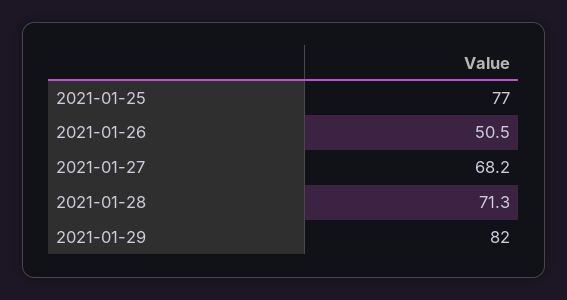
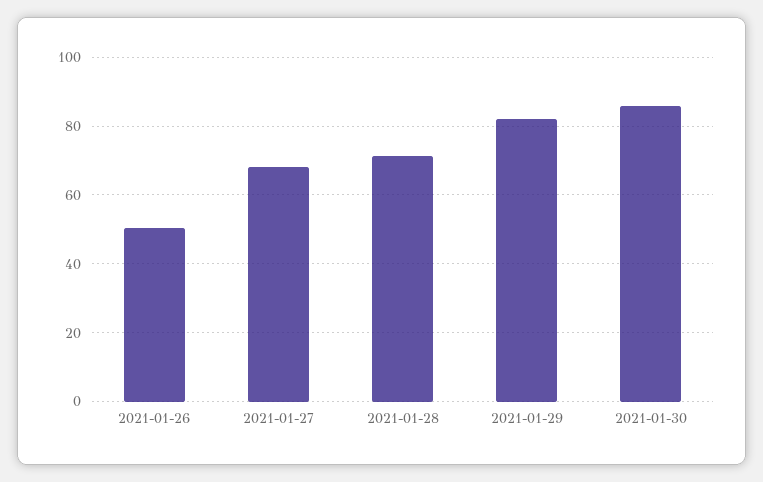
2021-01-25: 77 -> none
2021-01-30: none -> 86

